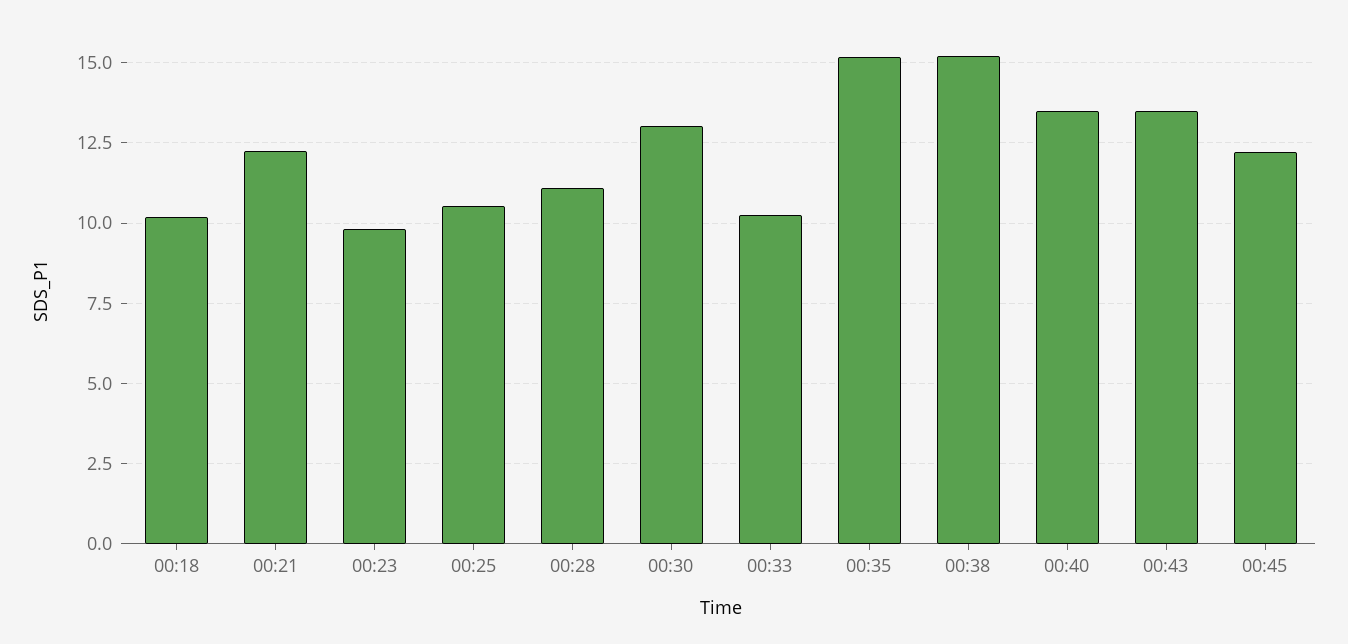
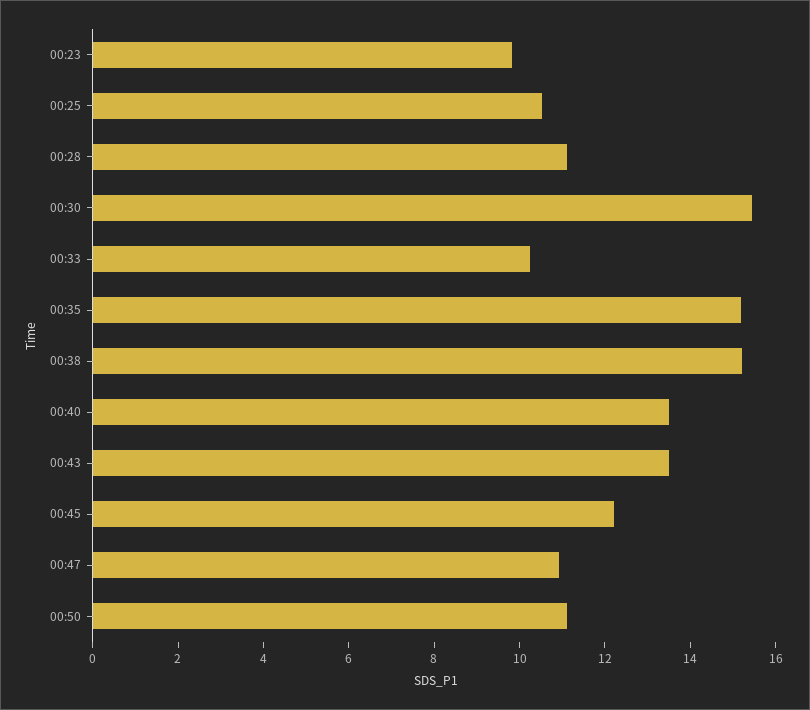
00:18: 10.25 -> none
00:21: 12.25 -> none
00:30: 13 -> 15.5
00:47: none -> 11
00:50: none -> 11

